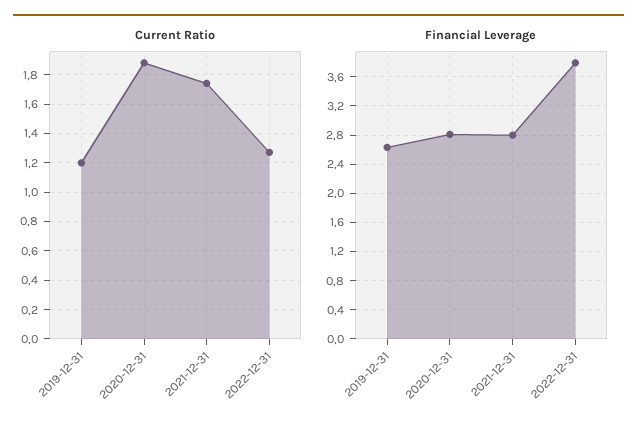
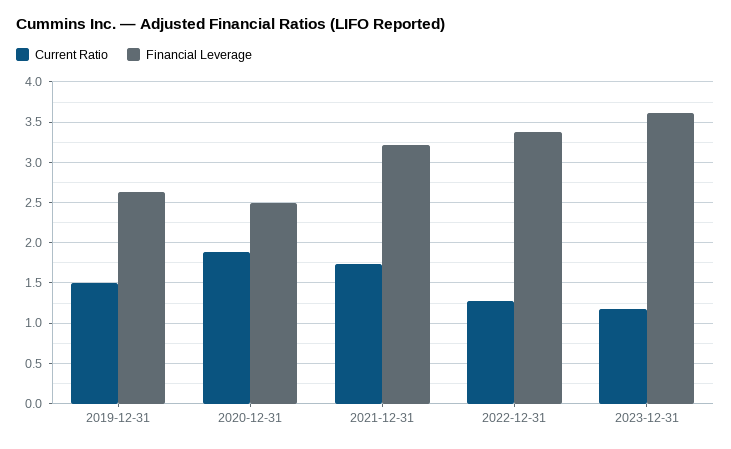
Current Ratio, 2019-12-31: 1.2 -> 1.5
Financial Leverage, 2020-12-31: 2.8 -> 2.5
Financial Leverage, 2021-12-31: 2.8 -> 3.2
Financial Leverage, 2022-12-31: 3.8 -> 3.4
Current Ratio, 2023-12-31: none -> 1.2
Financial Leverage, 2023-12-31: none -> 3.6

